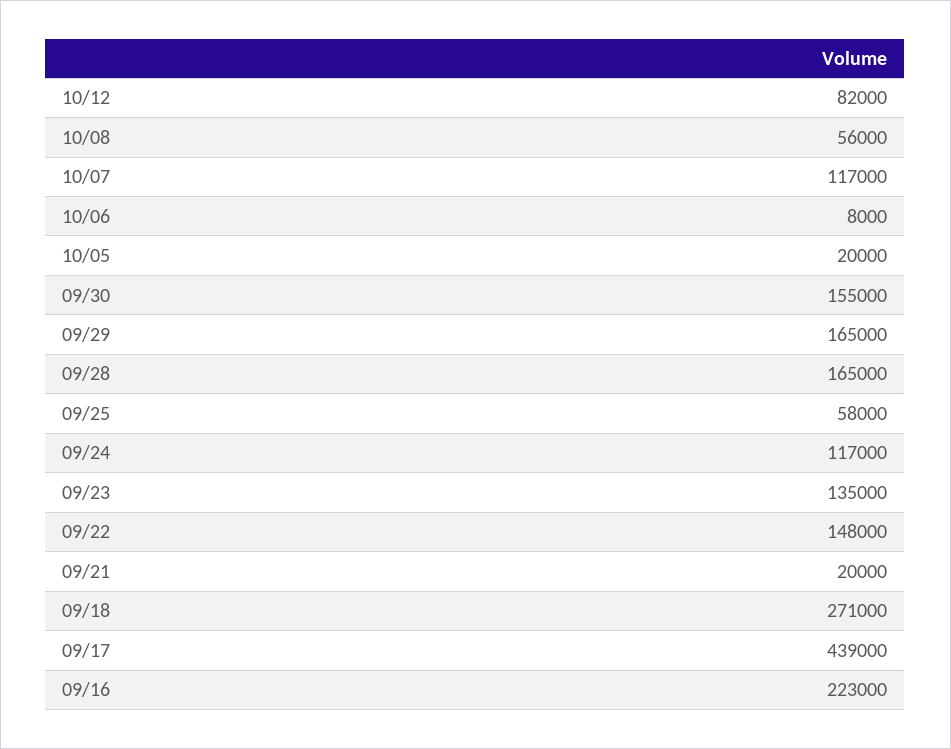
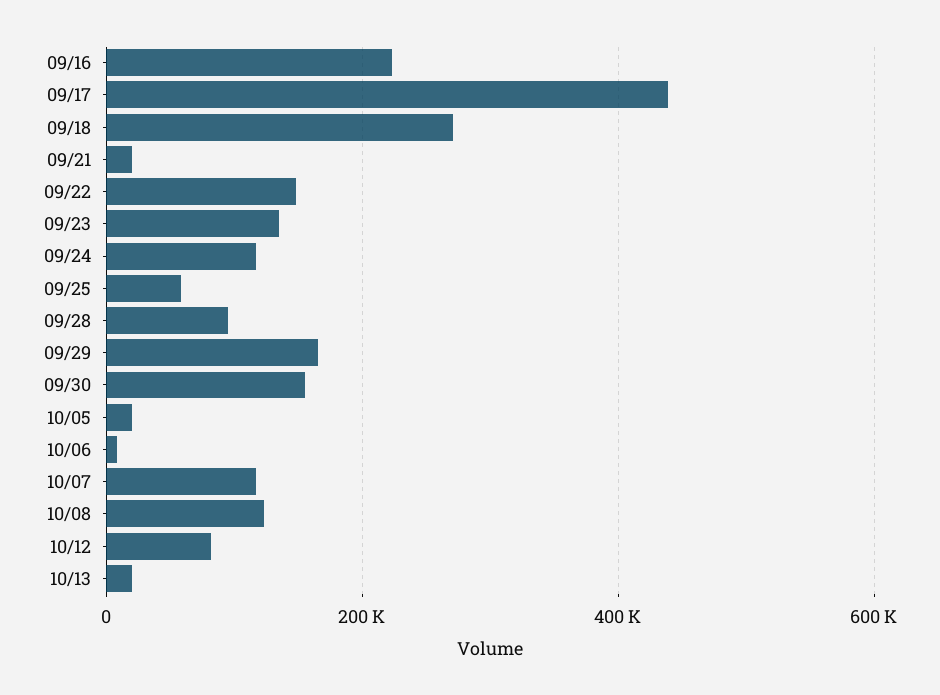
10/08: 56000 -> 120000
09/28: 165000 -> 100000
10/13: none -> 20000

